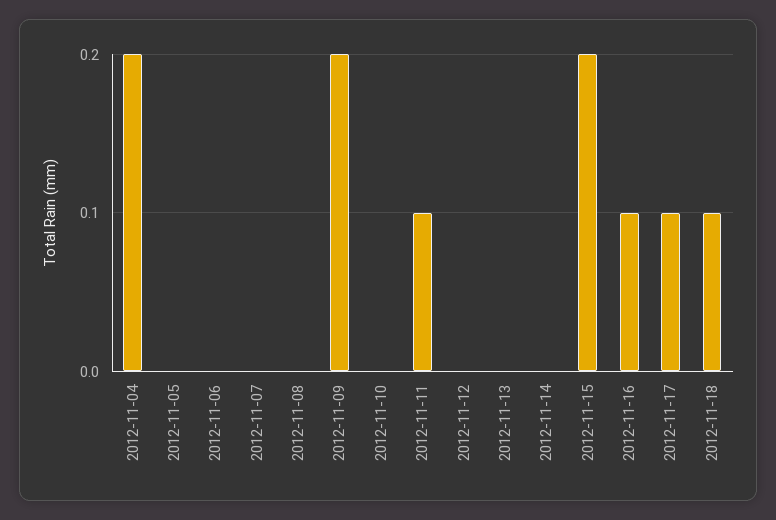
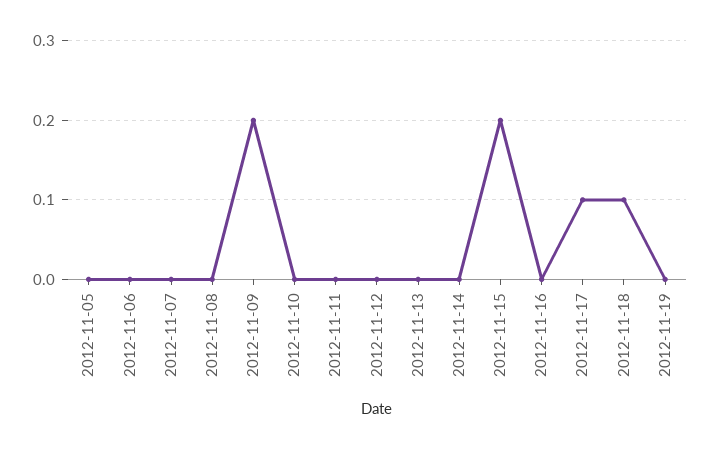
2012-11-04: 0.2 -> none
2012-11-11: 0.1 -> 0
2012-11-16: 0.1 -> 0
2012-11-19: none -> 0

